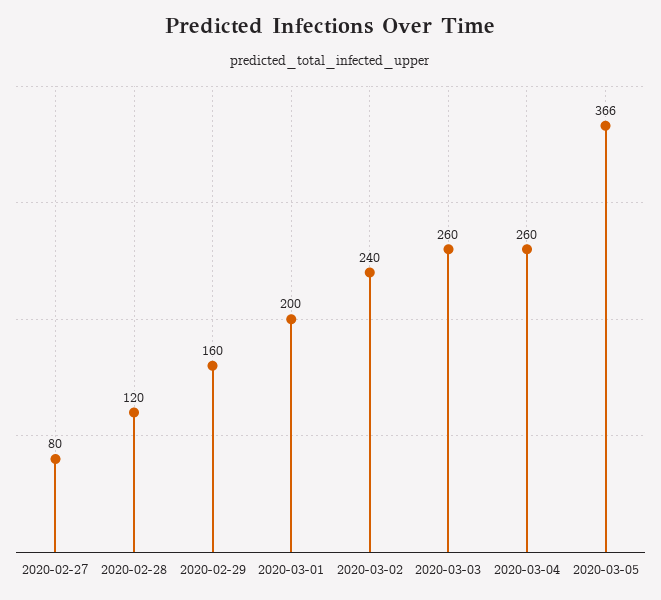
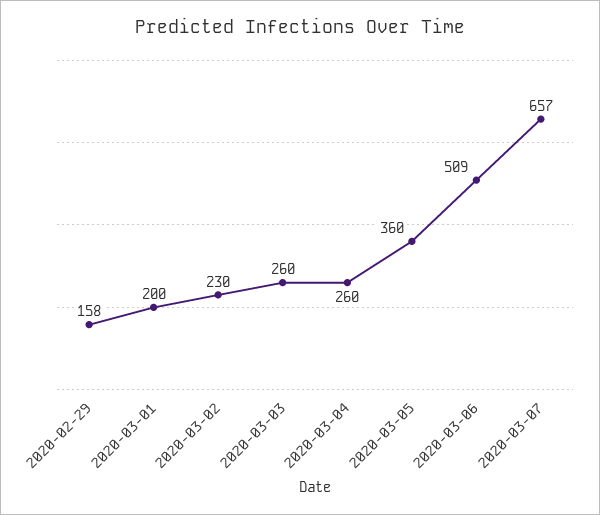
2020-02-27: 80 -> none
2020-02-28: 120 -> none
2020-02-29: 160 -> 158
2020-03-02: 240 -> 230
2020-03-05: 366 -> 360
2020-03-06: none -> 509
2020-03-07: none -> 657

